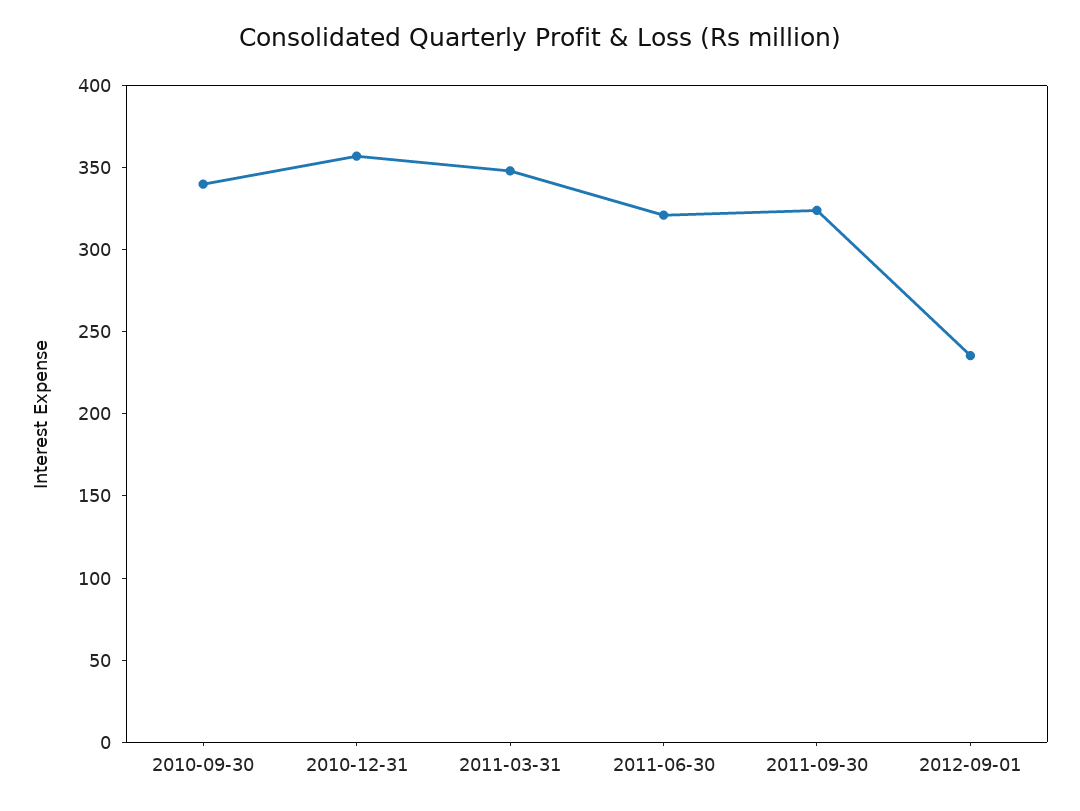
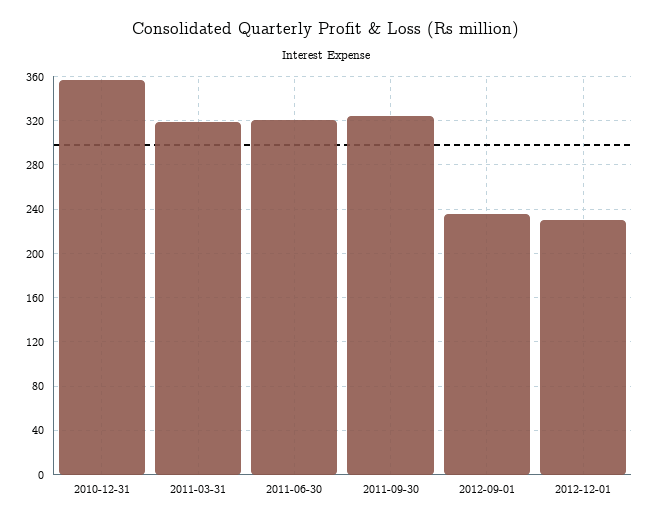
2010-09-30: 340 -> none
2011-03-31: 350 -> 320
2012-12-01: none -> 230

